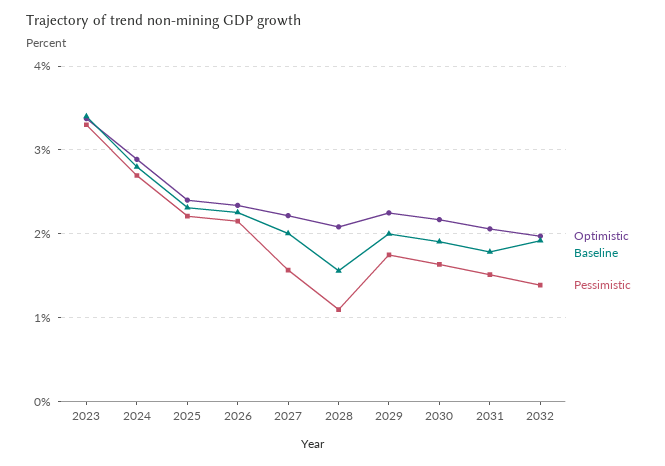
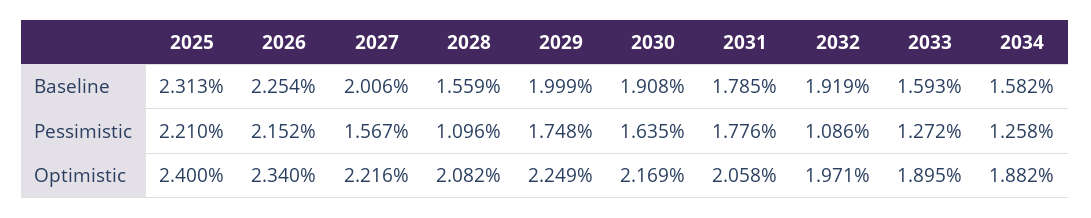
Optimistic, 2023: 3.4 -> none
Baseline, 2023: 3.4 -> none
Pessimistic, 2023: 3.3 -> none
Optimistic, 2024: 2.9 -> none
Baseline, 2024: 2.8 -> none
Pessimistic, 2024: 2.7 -> none
Pessimistic, 2031: 1.5 -> 1.776
Pessimistic, 2032: 1.4 -> 1.086
Baseline, 2033: none -> 1.593
Baseline, 2034: none -> 1.582
Pessimistic, 2033: none -> 1.272
Pessimistic, 2034: none -> 1.258
Optimistic, 2033: none -> 1.895
Optimistic, 2034: none -> 1.882

